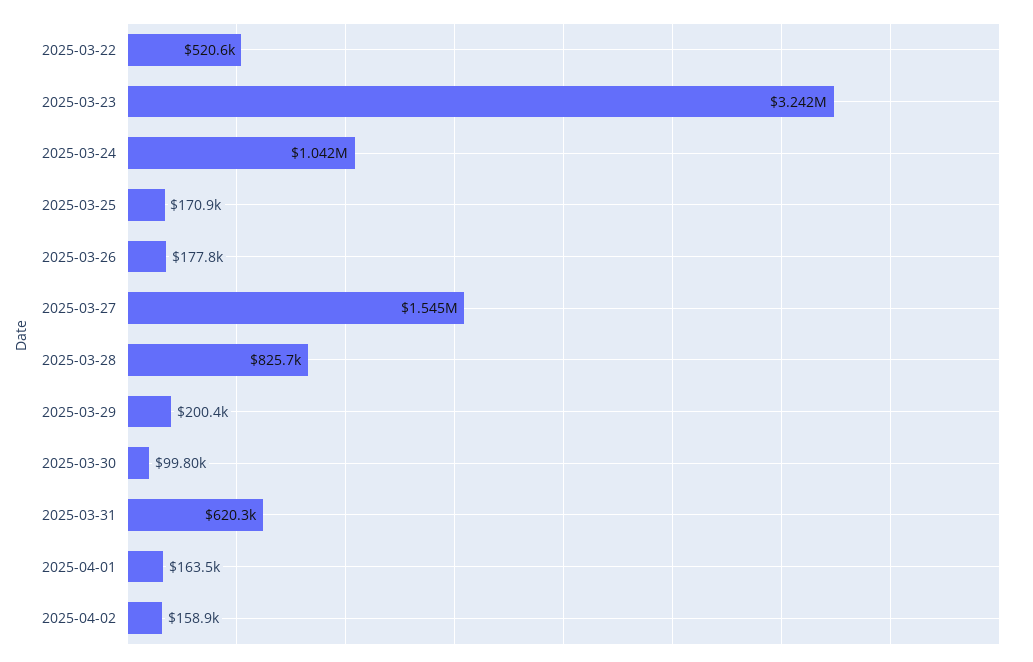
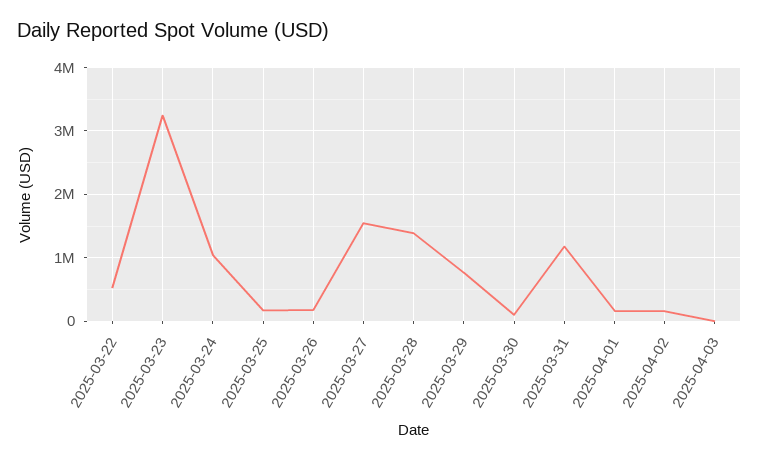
2025-03-28: 825700 -> 1400000
2025-03-29: 200400 -> 800000
2025-03-31: 620300 -> 1200000
2025-04-03: none -> 0

